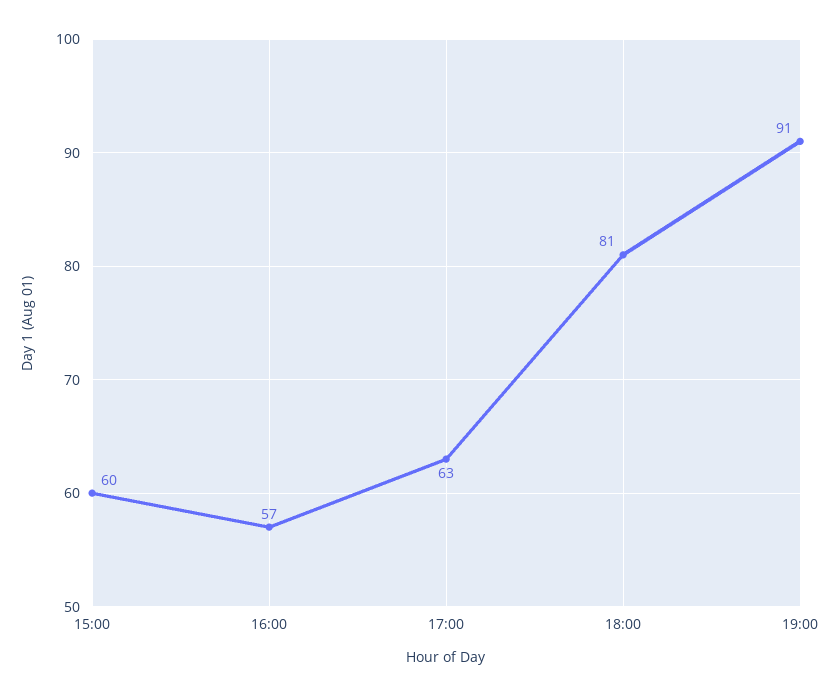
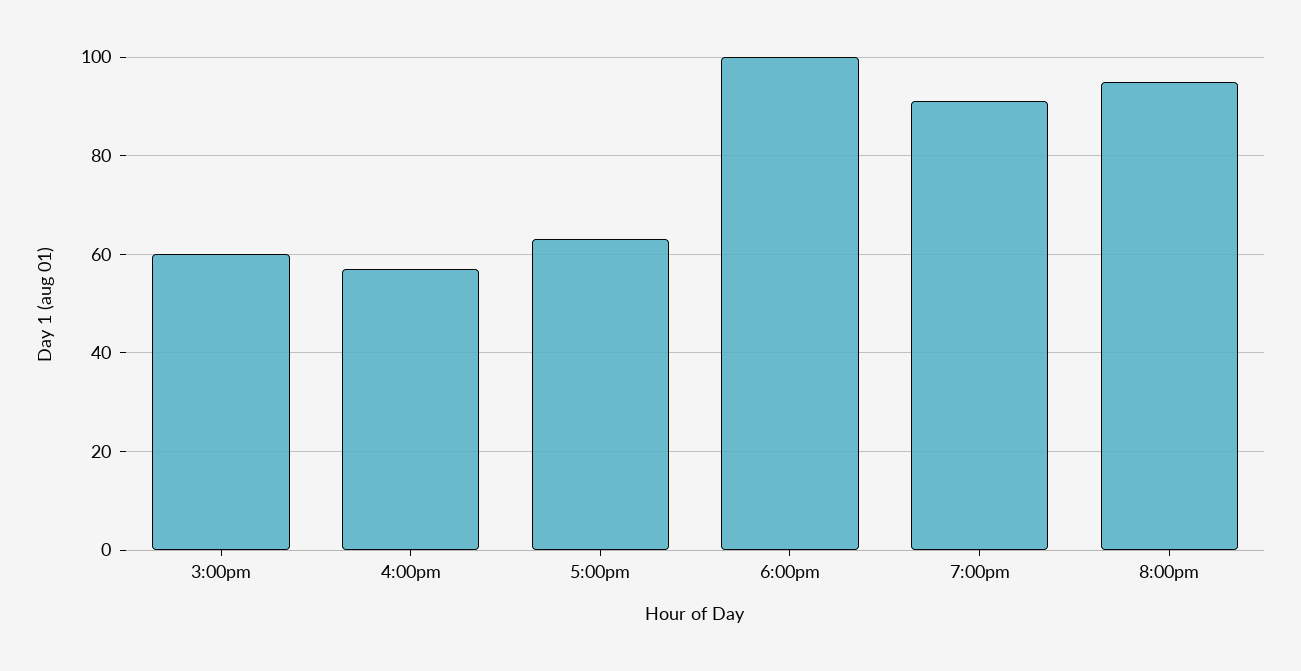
18:00: 81 -> 100
8:00pm: none -> 95

